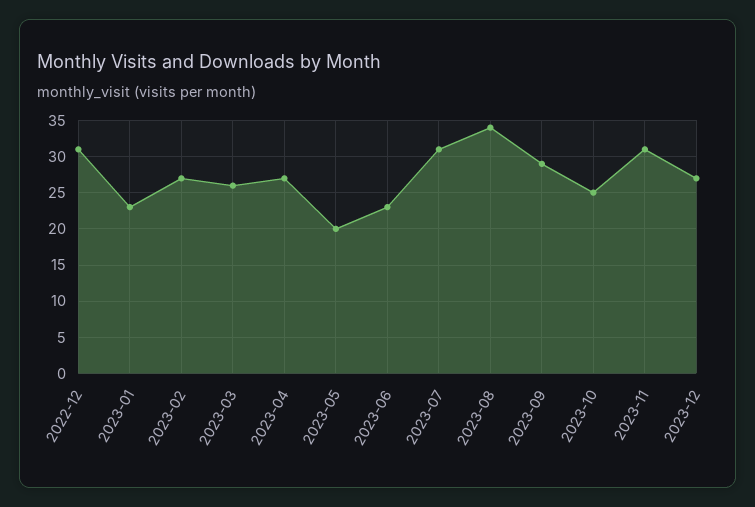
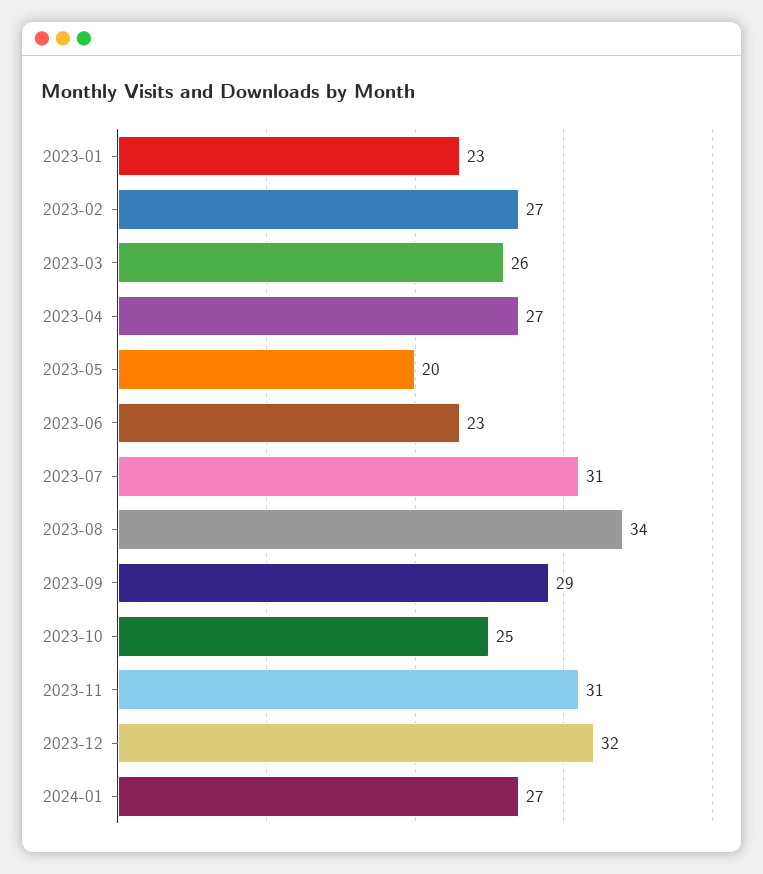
2022-12: 31 -> none
2023-12: 27 -> 32
2024-01: none -> 27

